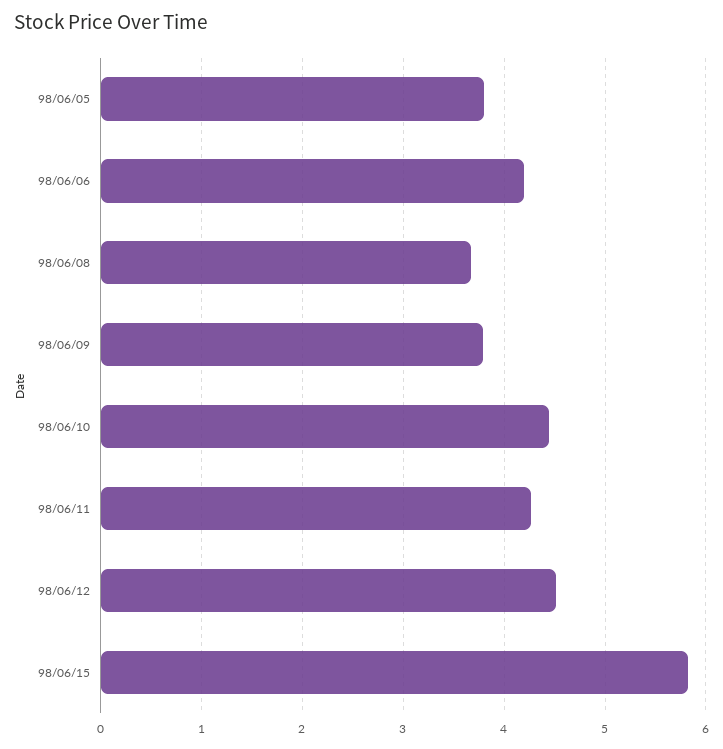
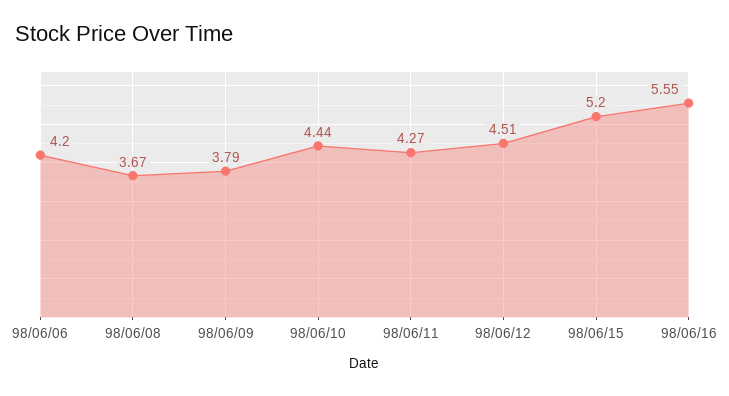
98/06/05: 3.8 -> none
98/06/15: 5.8 -> 5.2
98/06/16: none -> 5.55

